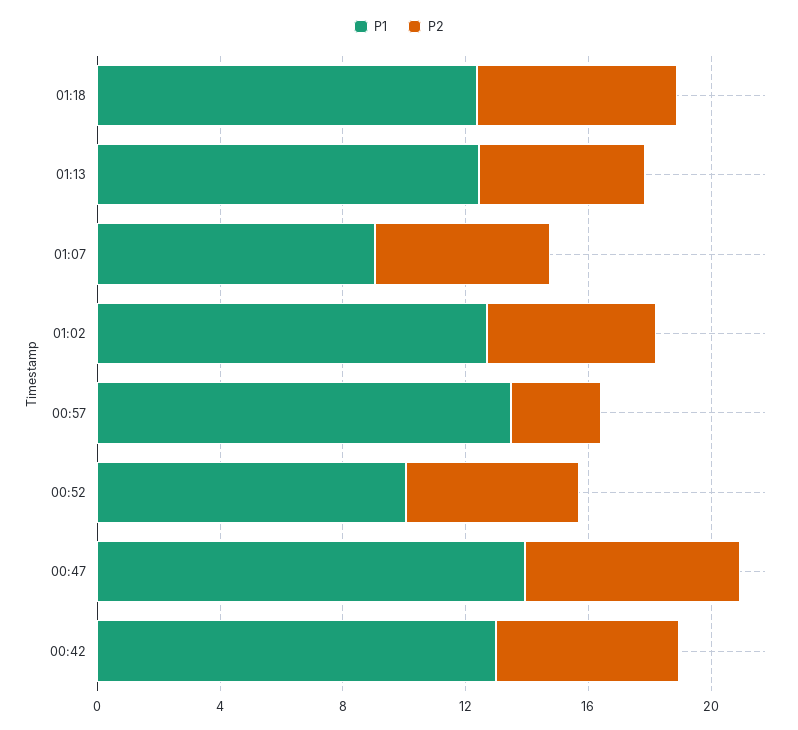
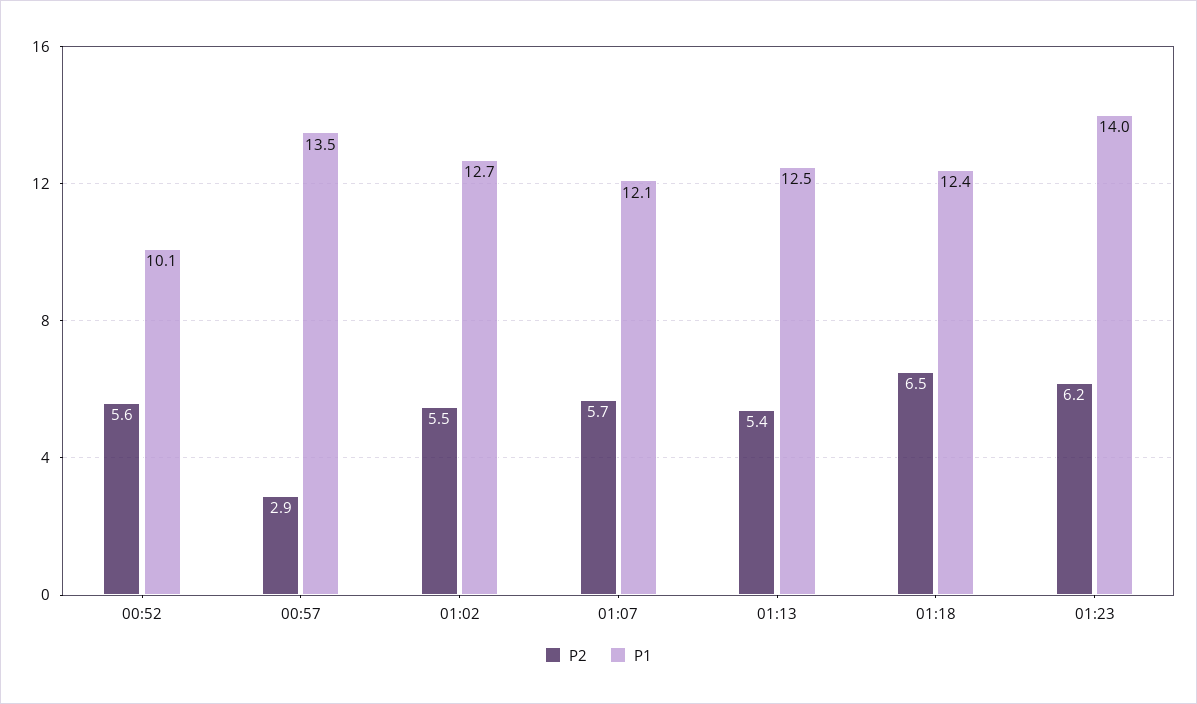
P1, 01:07: 9 -> 12.1
P1, 00:47: 14 -> none
P2, 00:47: 7 -> none
P1, 00:42: 13 -> none
P2, 00:42: 6 -> none
P2, 01:23: none -> 6.2
P1, 01:23: none -> 14

